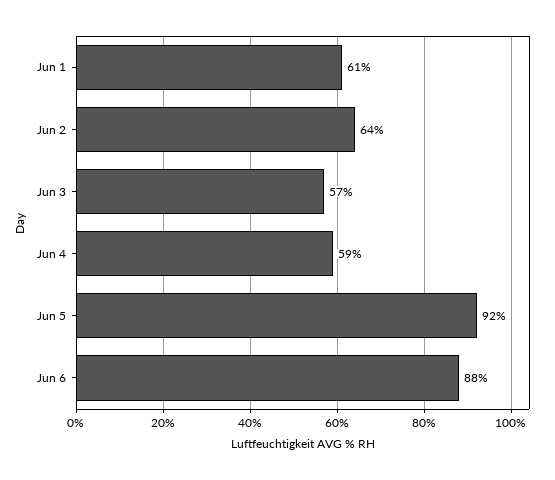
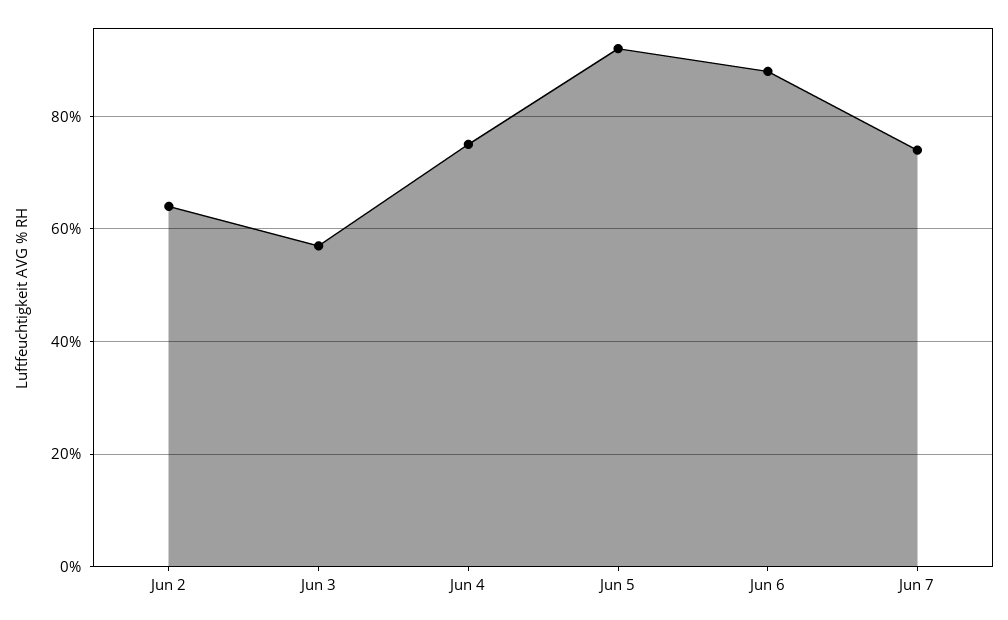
Jun 1: 61 -> none
Jun 4: 59 -> 75
Jun 7: none -> 75

